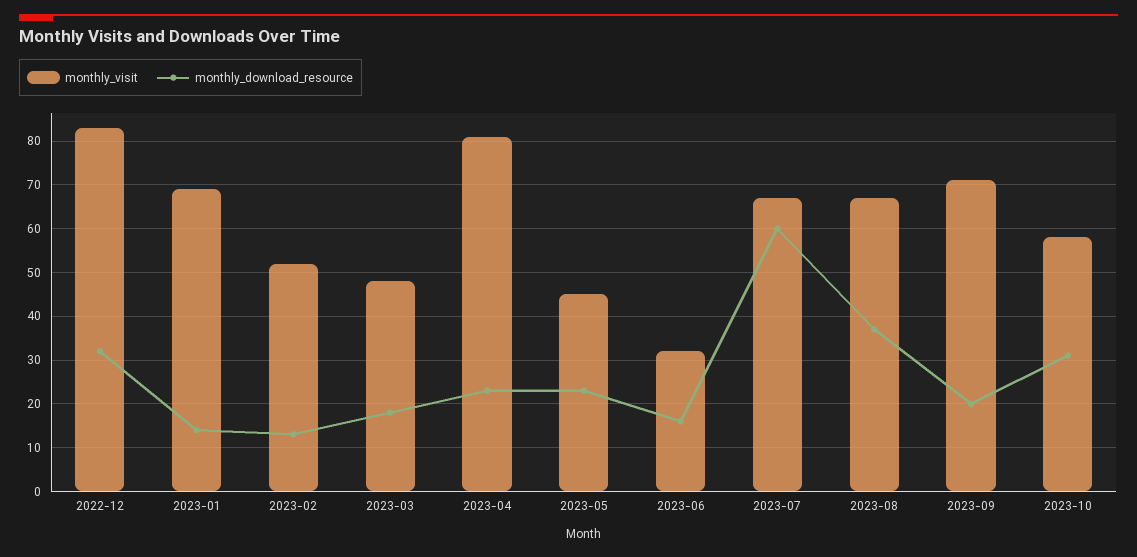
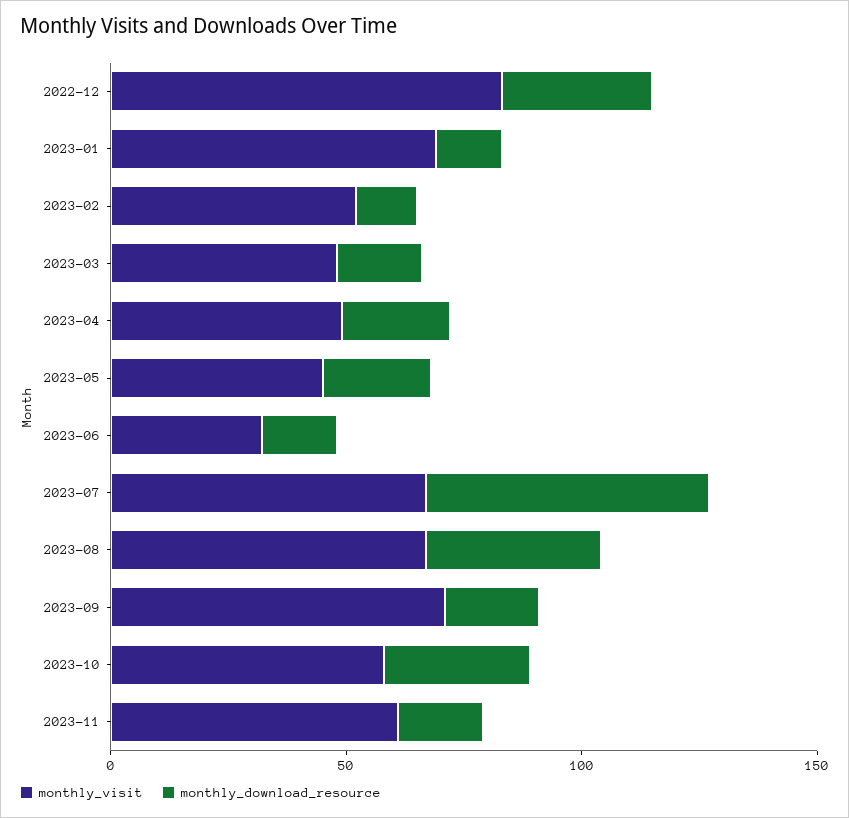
monthly_visit, 2023-04: 80 -> 50
monthly_visit, 2023-11: none -> 60
monthly_download_resource, 2023-11: none -> 20

